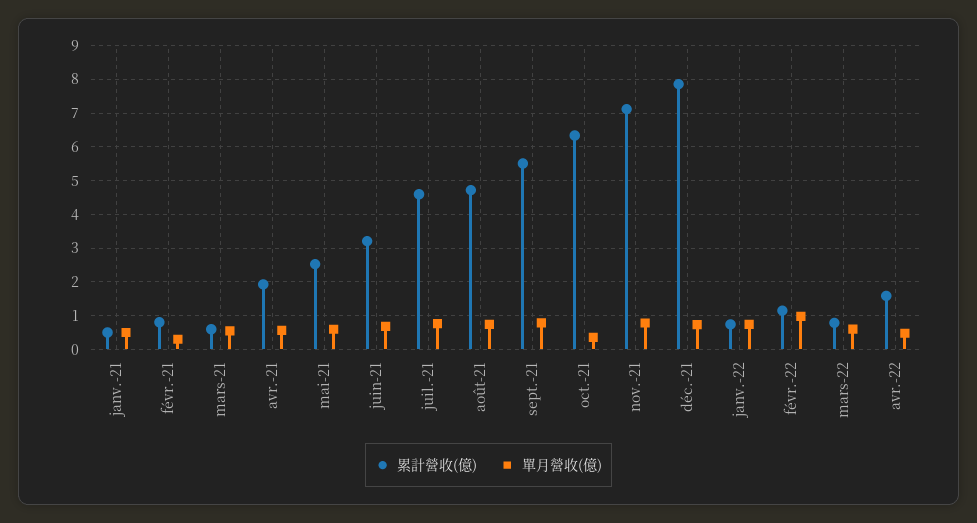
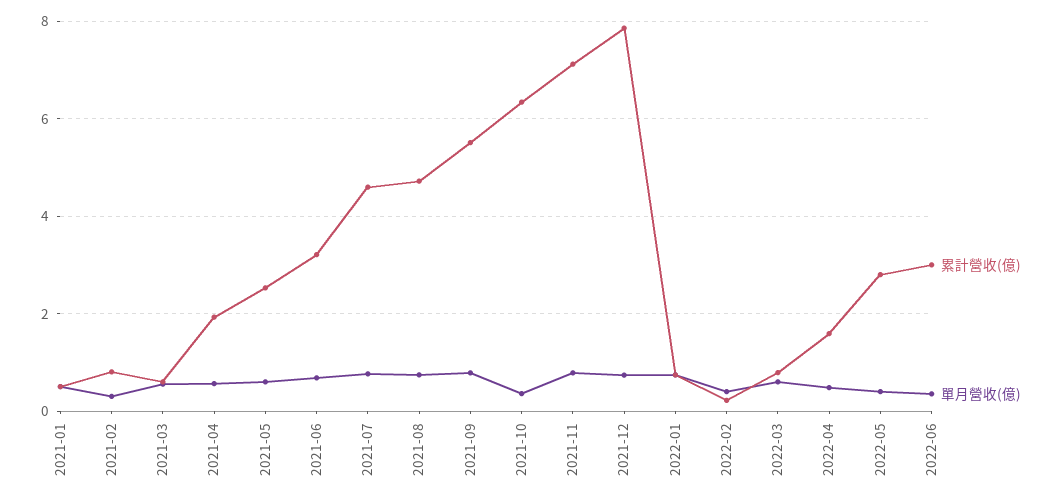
累計營收(億), févr.-22: 1.2 -> 0.2
單月營收(億), févr.-22: 1 -> 0.4
累計營收(億), 2022-05: none -> 2.8
單月營收(億), 2022-05: none -> 0.4
累計營收(億), 2022-06: none -> 3
單月營收(億), 2022-06: none -> 0.4

